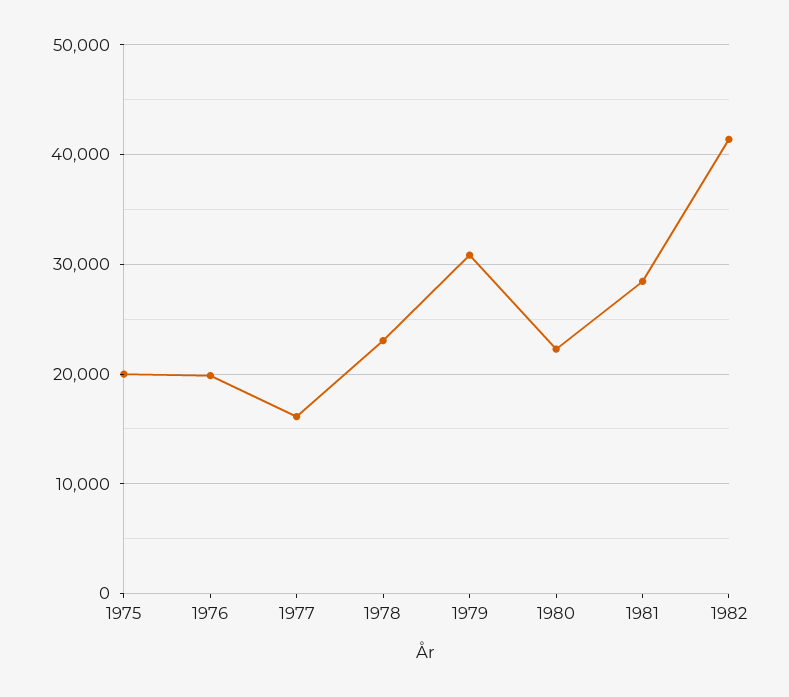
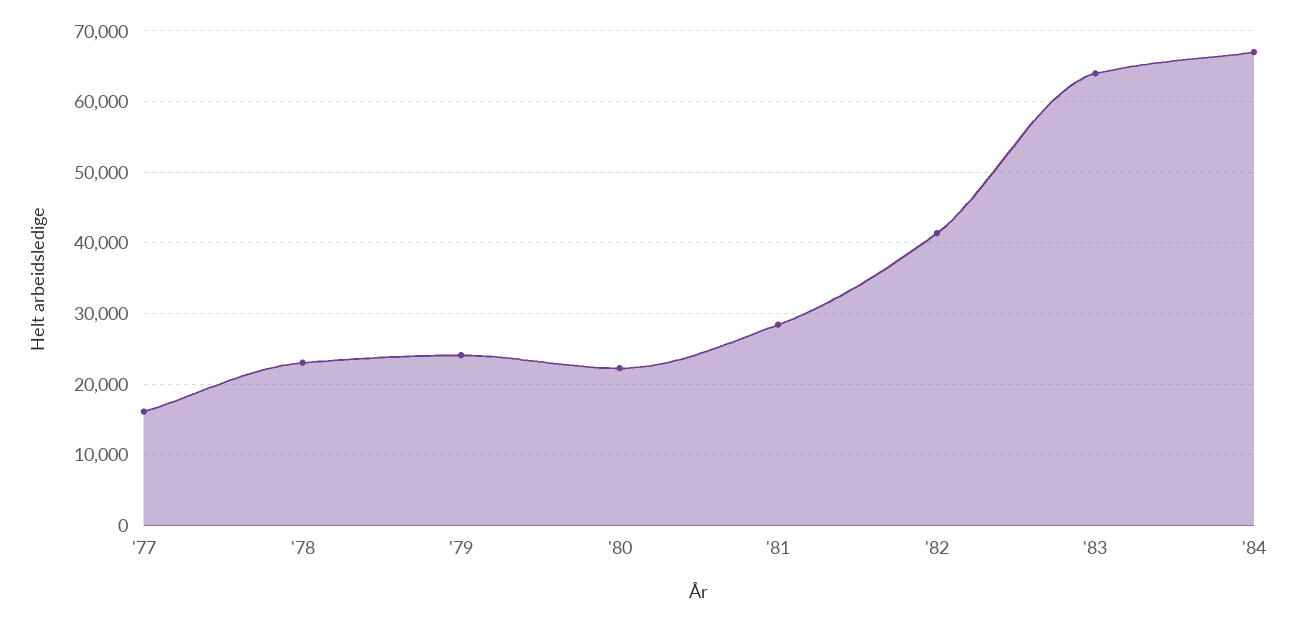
1975: 20000 -> none
1976: 20000 -> none
1979: 31000 -> 24000
'83: none -> 64000
'84: none -> 67000

